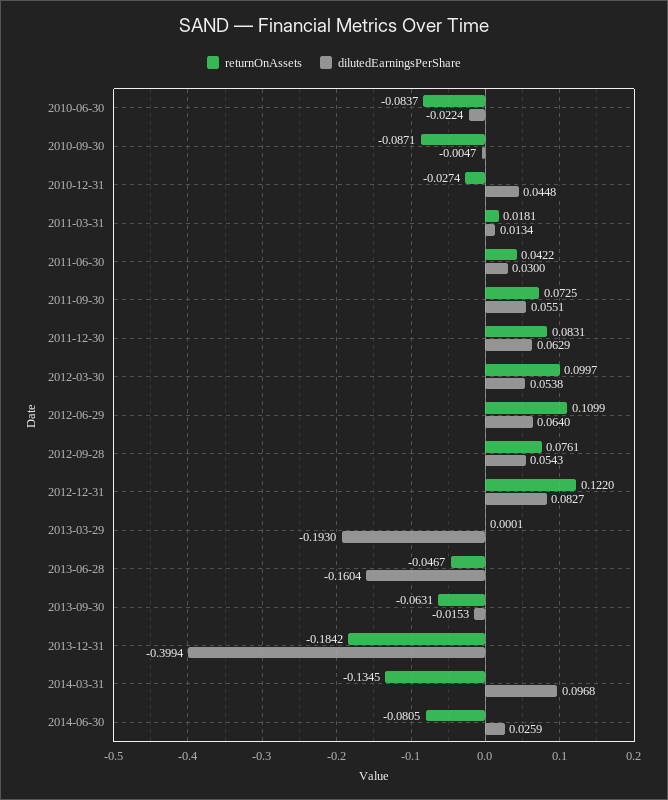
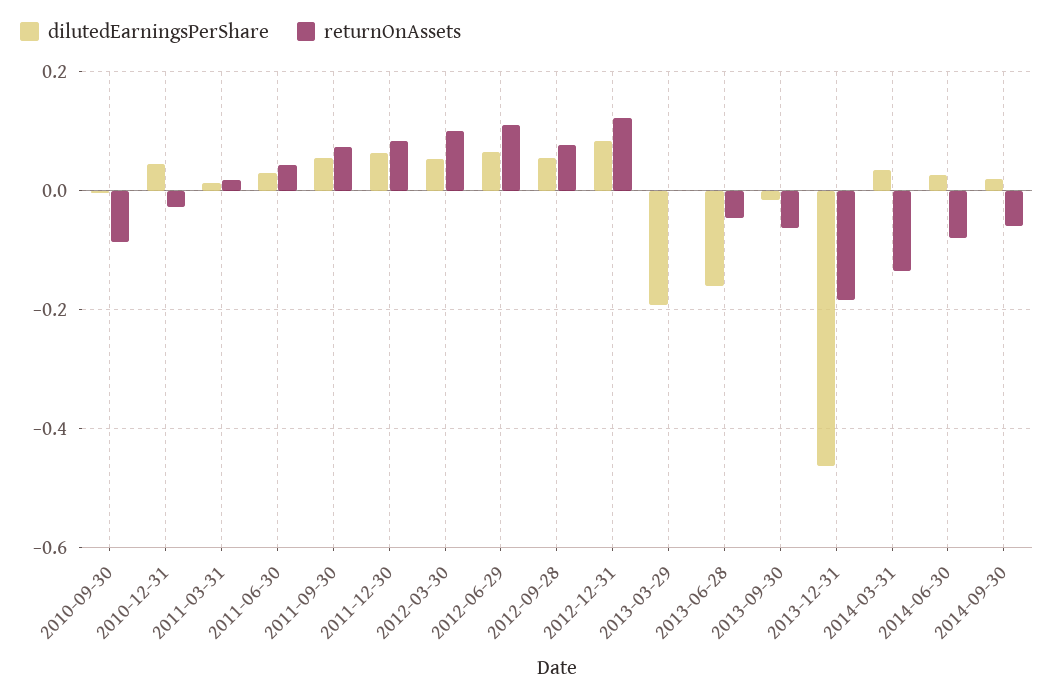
returnOnAssets, 2010-06-30: -0.0837 -> none
dilutedEarningsPerShare, 2010-06-30: -0.0224 -> none
dilutedEarningsPerShare, 2013-12-31: -0.3994 -> -0.46
dilutedEarningsPerShare, 2014-03-31: 0.0968 -> 0.04
dilutedEarningsPerShare, 2014-09-30: none -> 0.02
returnOnAssets, 2014-09-30: none -> -0.06

